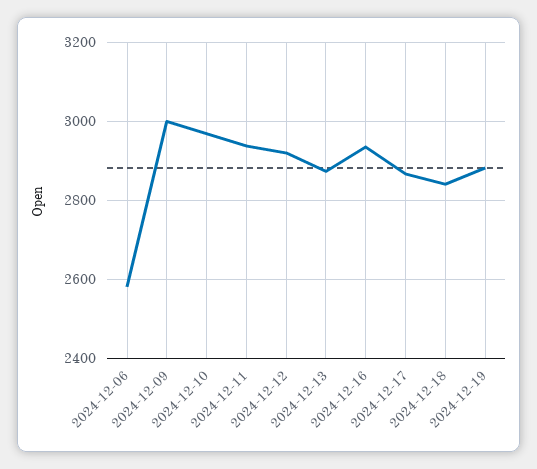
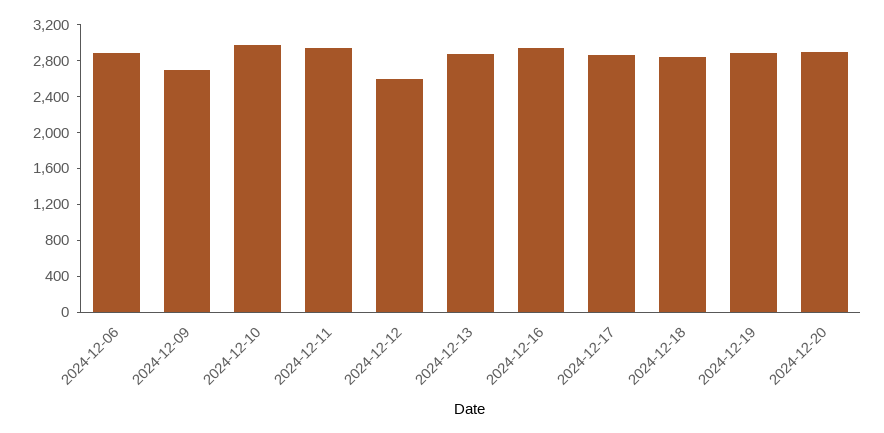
2024-12-06: 2580 -> 2900
2024-12-09: 3000 -> 2700
2024-12-12: 2920 -> 2600
2024-12-20: none -> 2900

